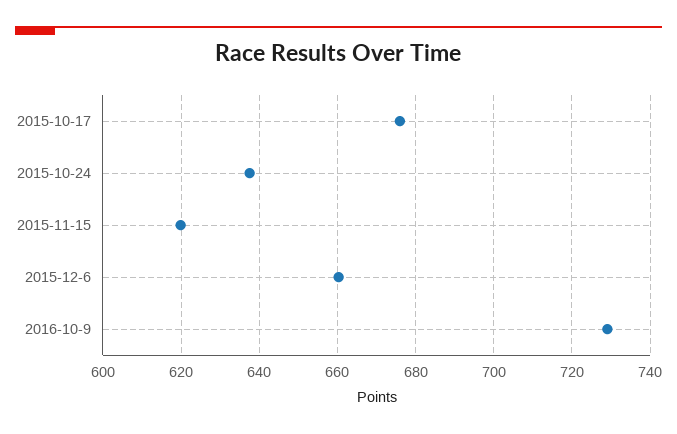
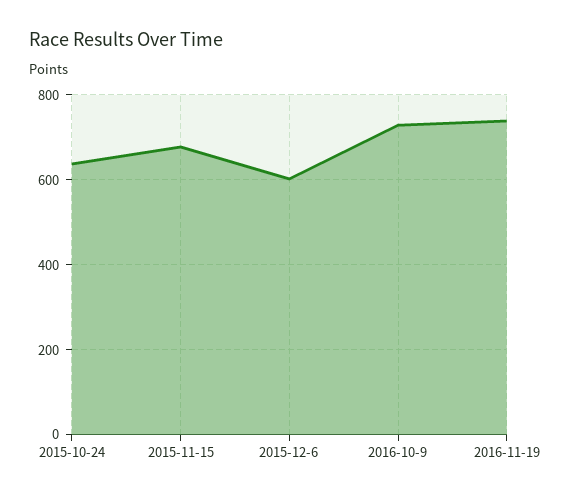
2015-10-17: 676 -> none
2015-11-15: 620 -> 680
2015-12-6: 660 -> 600
2016-11-19: none -> 740

